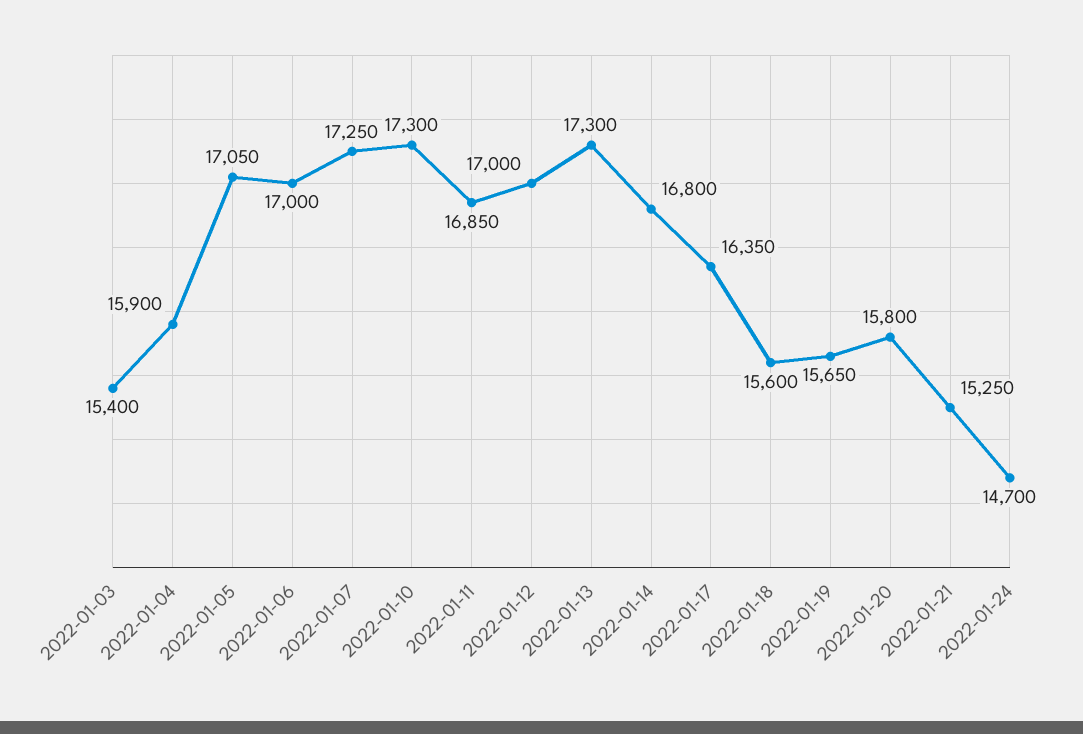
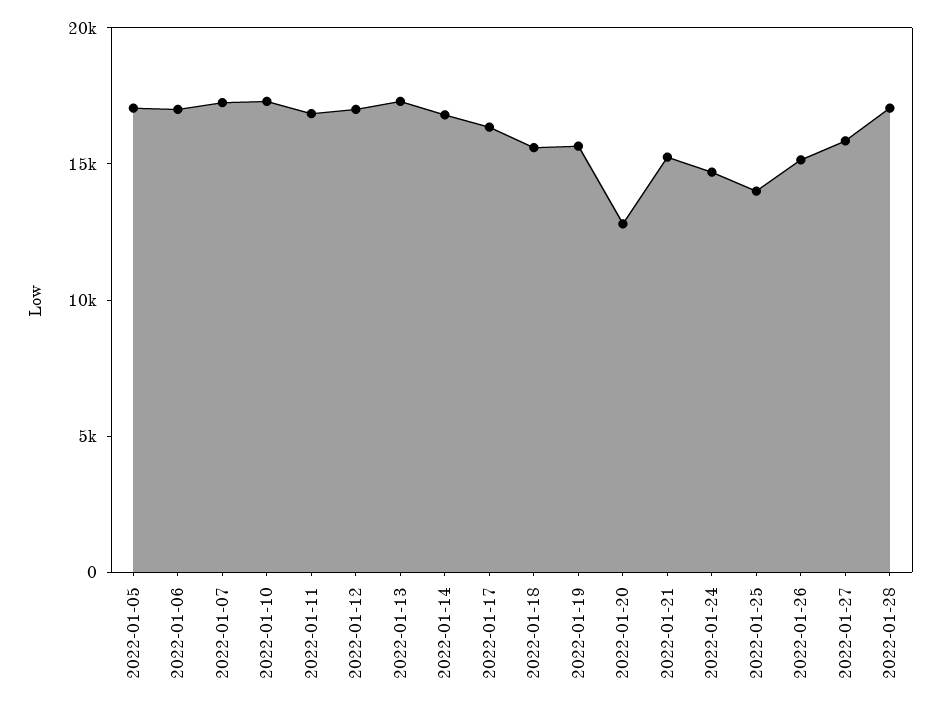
2022-01-03: 15400 -> none
2022-01-04: 15900 -> none
2022-01-20: 15800 -> 13000
2022-01-25: none -> 14000
2022-01-26: none -> 15000
2022-01-27: none -> 16000
2022-01-28: none -> 17000

